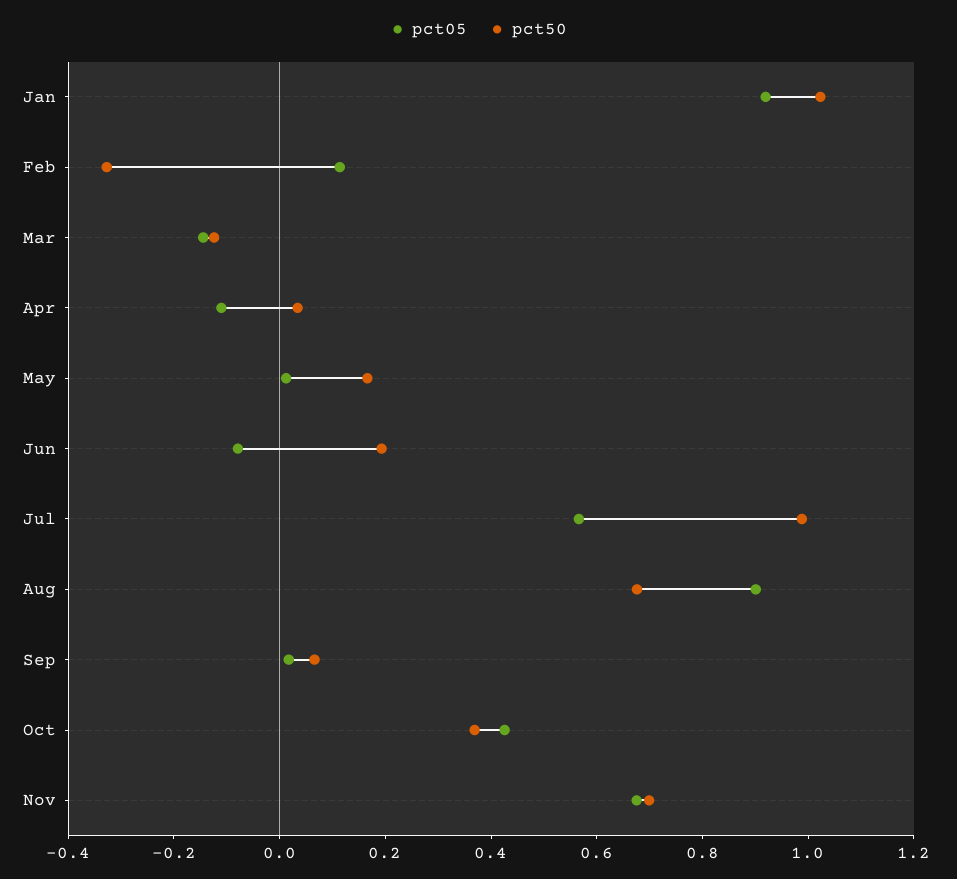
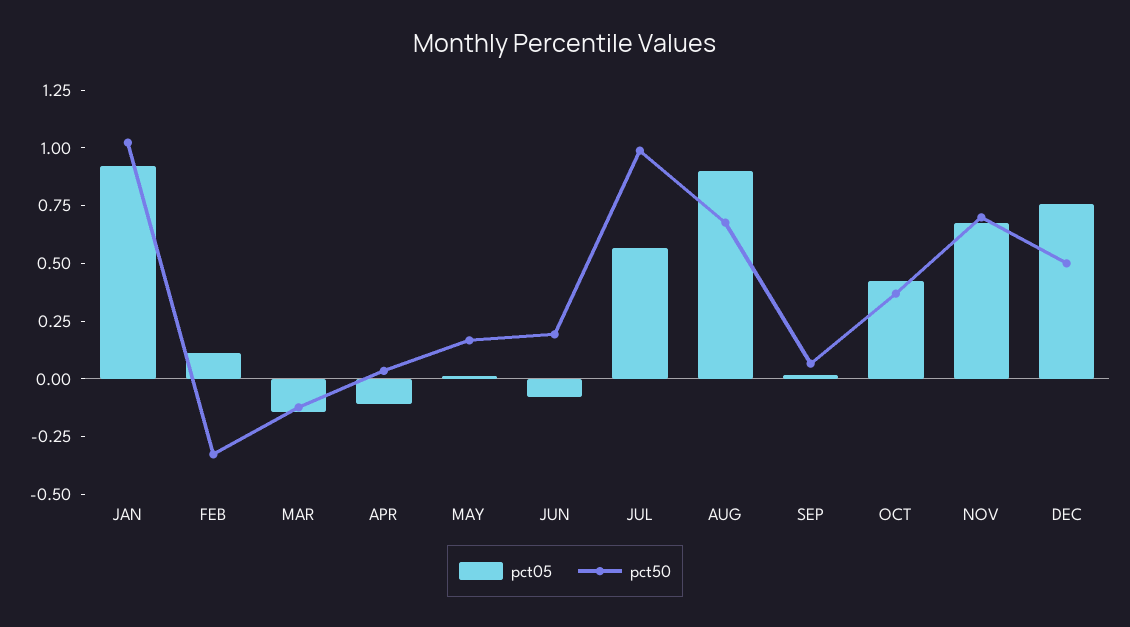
pct05, DEC: none -> 0.75
pct50, DEC: none -> 0.5

